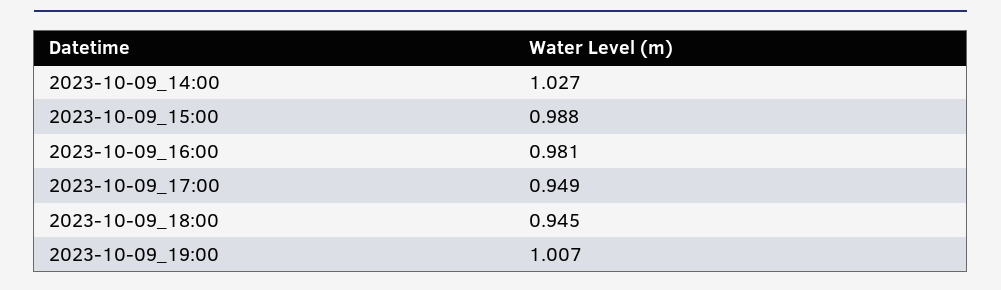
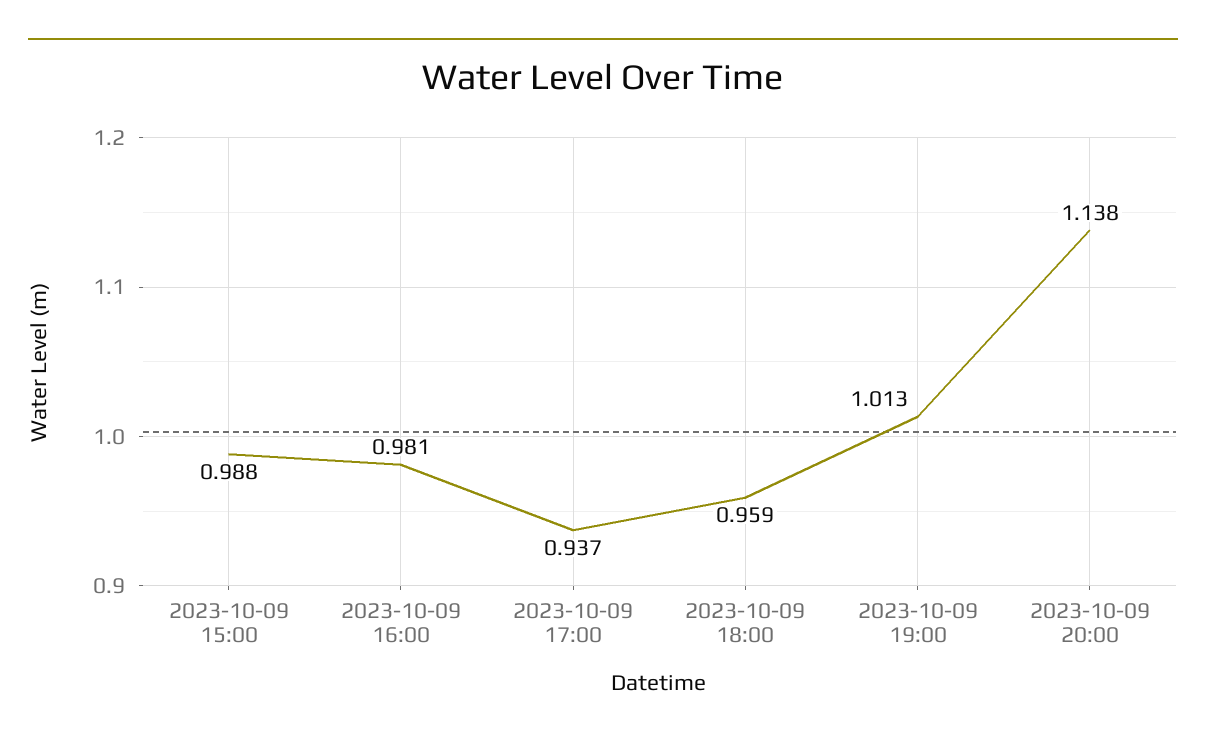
2023-10-09_14:00: 1.027 -> none
2023-10-09_17:00: 0.949 -> 0.937
2023-10-09_18:00: 0.945 -> 0.959
2023-10-09_19:00: 1.007 -> 1.013
2023-10-09 20:00: none -> 1.138

